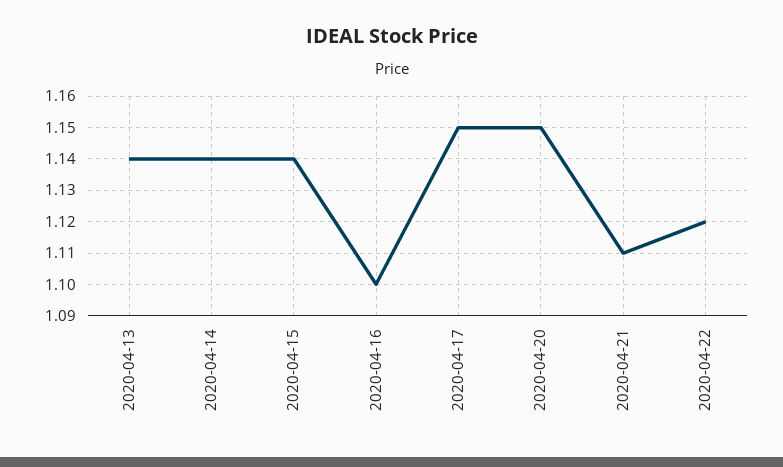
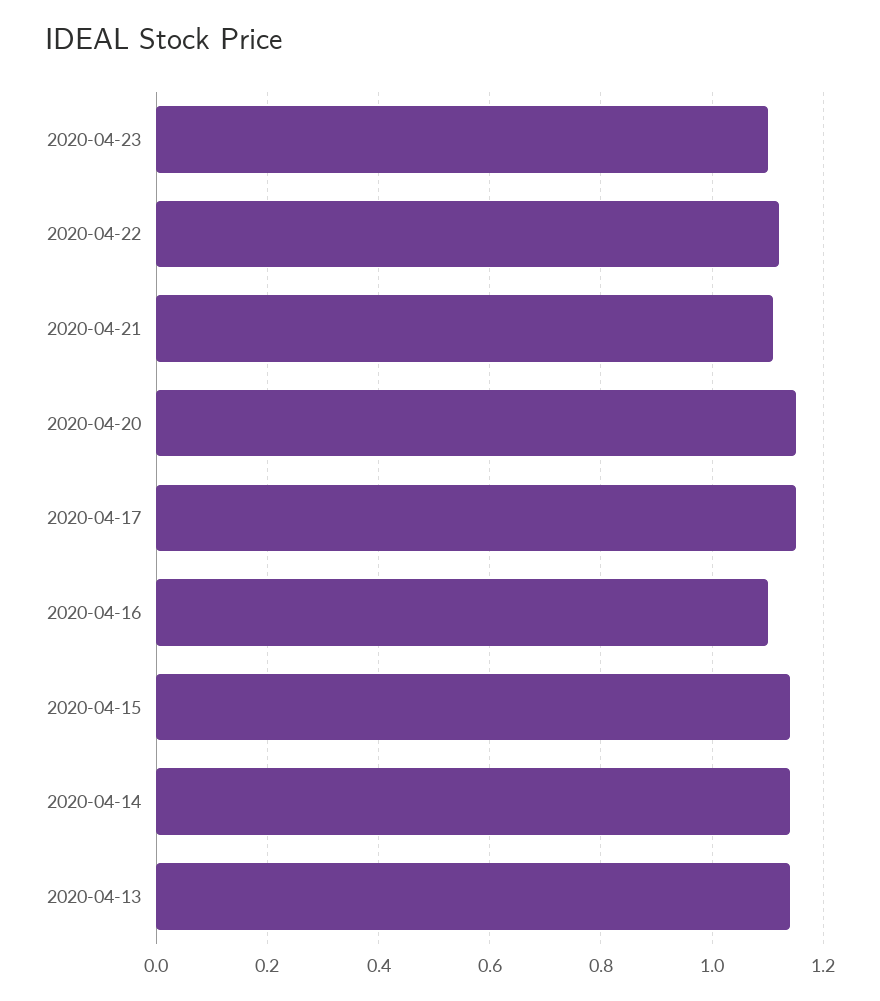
2020-04-23: none -> 1.1

